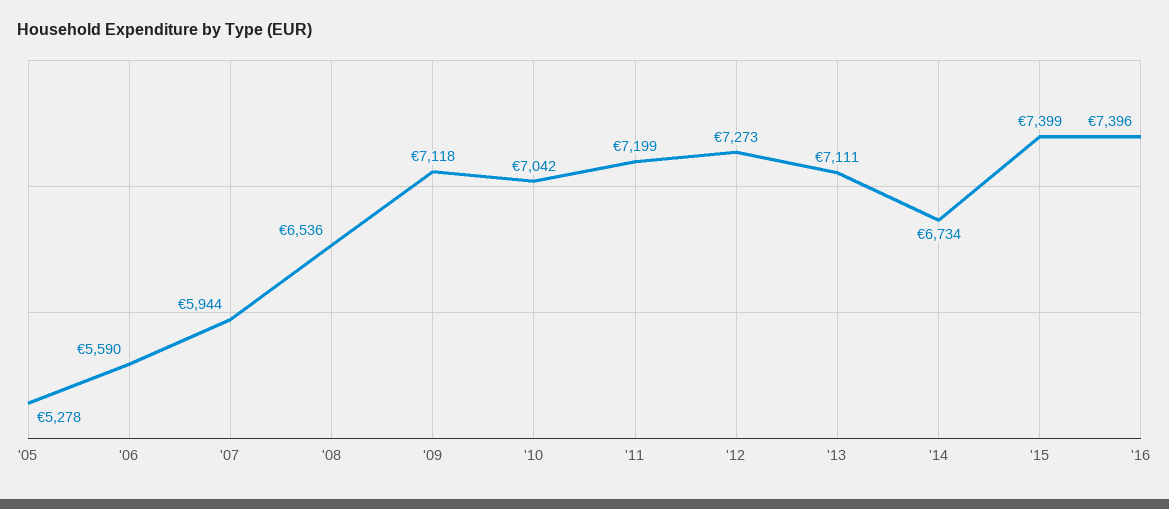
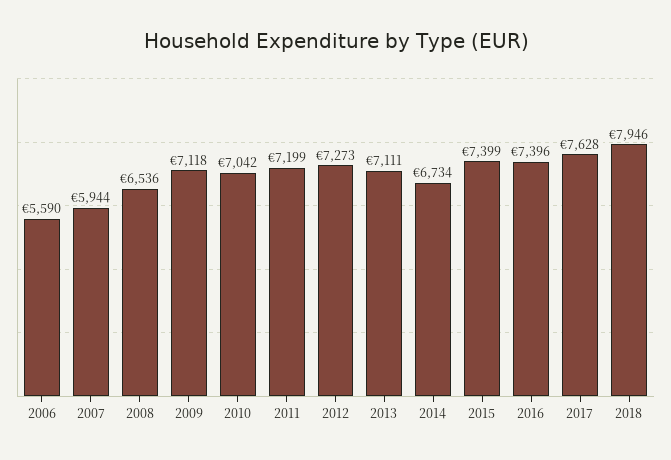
'05: 5278 -> none
2017: none -> 7628
2018: none -> 7946

